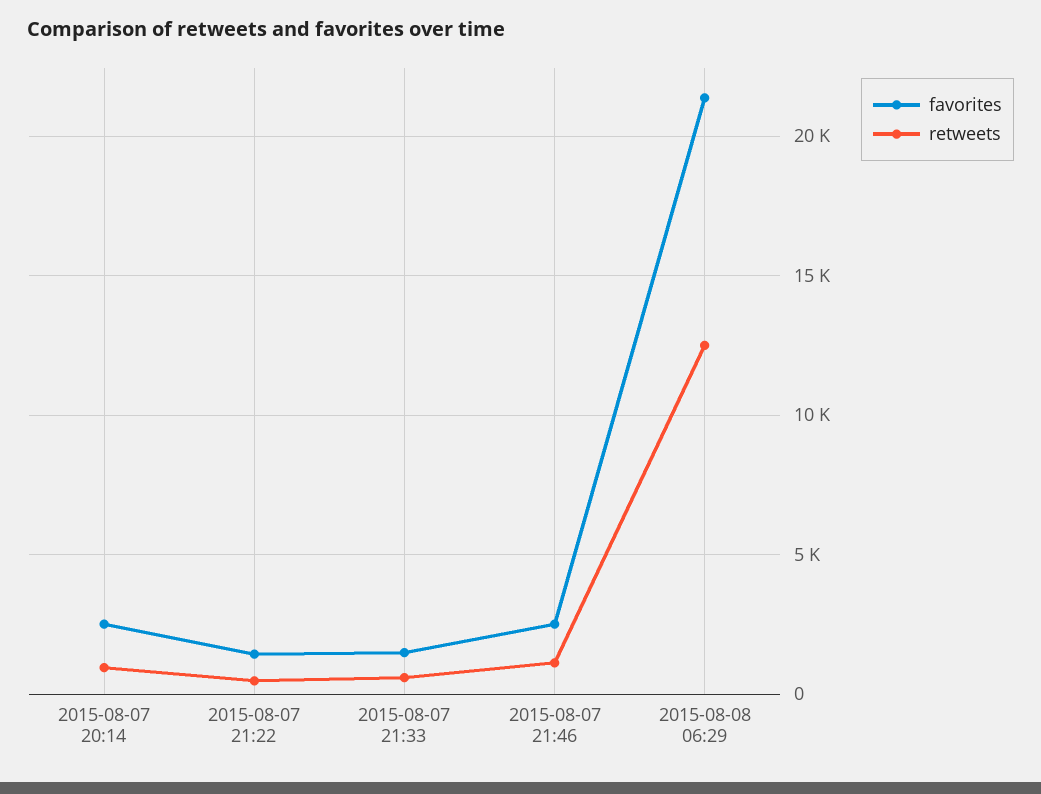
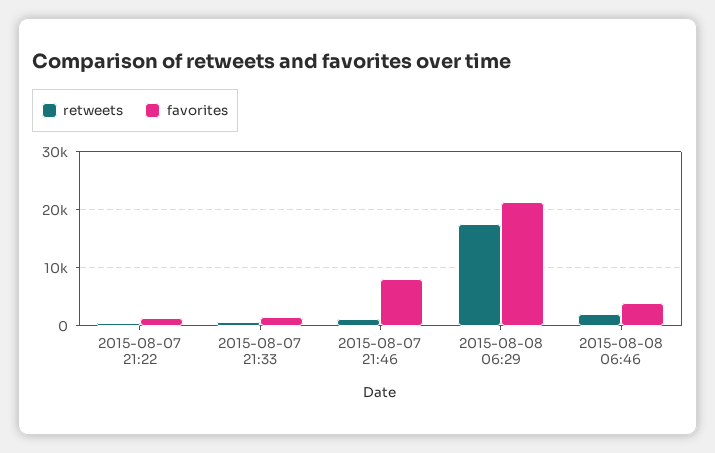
favorites, 2015-08-07 20:14: 2500 -> none
retweets, 2015-08-07 20:14: 1000 -> none
favorites, 2015-08-07 21:46: 2500 -> 8000
retweets, 2015-08-08 06:29: 12500 -> 18000
retweets, 2015-08-08 06:46: none -> 2000
favorites, 2015-08-08 06:46: none -> 4000

